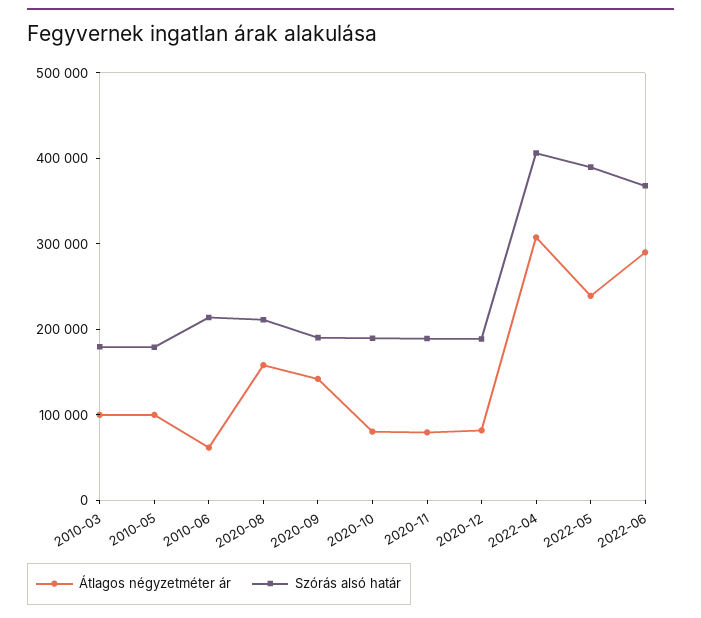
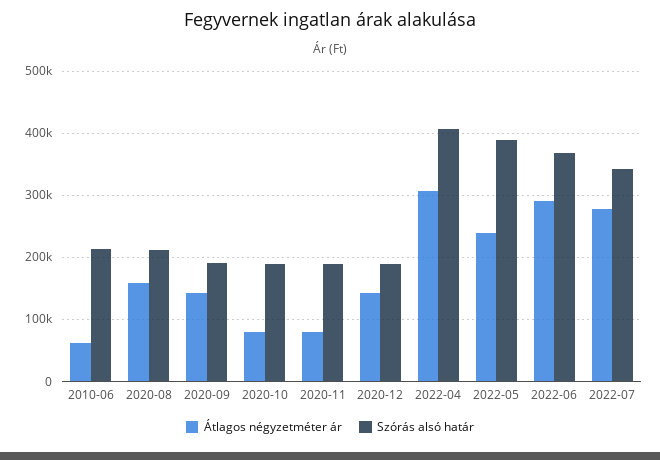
Átlagos négyzetméter ár, 2010-03: 100000 -> none
Szórás alsó határ, 2010-03: 180000 -> none
Átlagos négyzetméter ár, 2010-05: 100000 -> none
Szórás alsó határ, 2010-05: 180000 -> none
Átlagos négyzetméter ár, 2020-12: 80000 -> 140000
Átlagos négyzetméter ár, 2022-07: none -> 280000
Szórás alsó határ, 2022-07: none -> 340000

